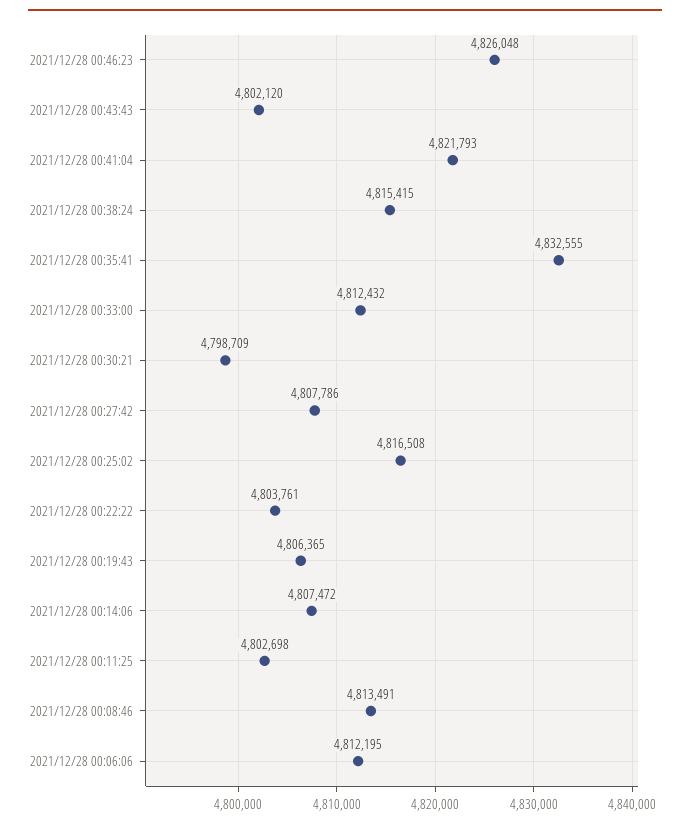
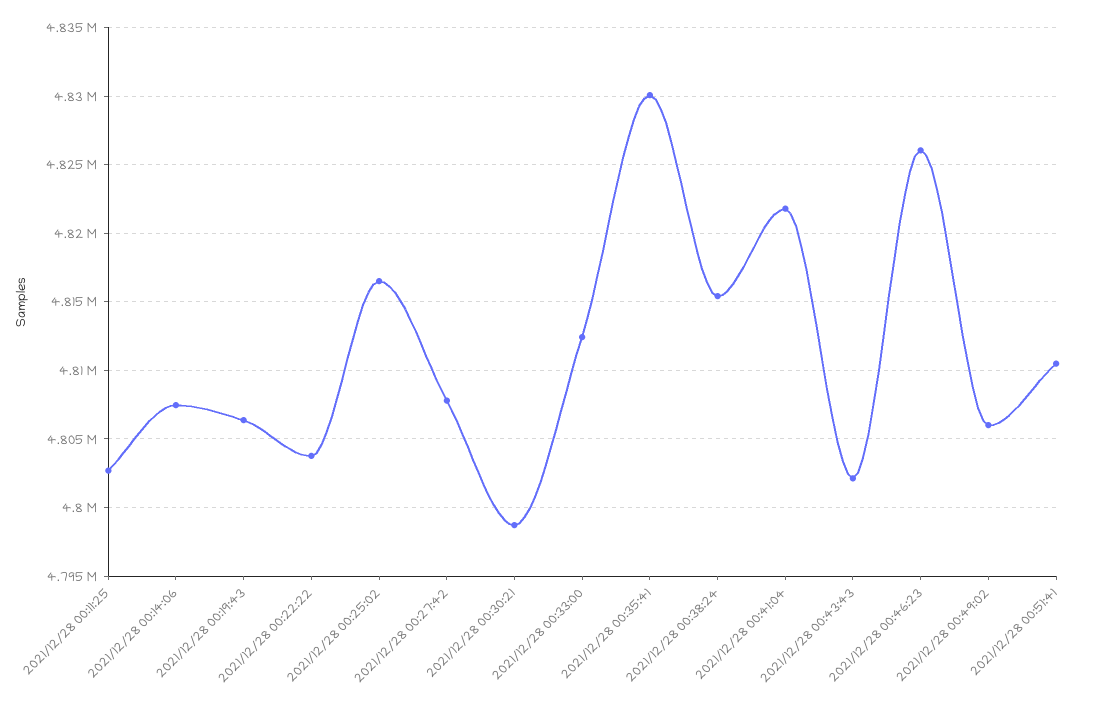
2021/12/28 00:35:41: 4832555 -> 4830000
2021/12/28 00:08:46: 4813491 -> none
2021/12/28 00:06:06: 4812195 -> none
2021/12/28 00:49:02: none -> 4806000
2021/12/28 00:51:41: none -> 4810500

